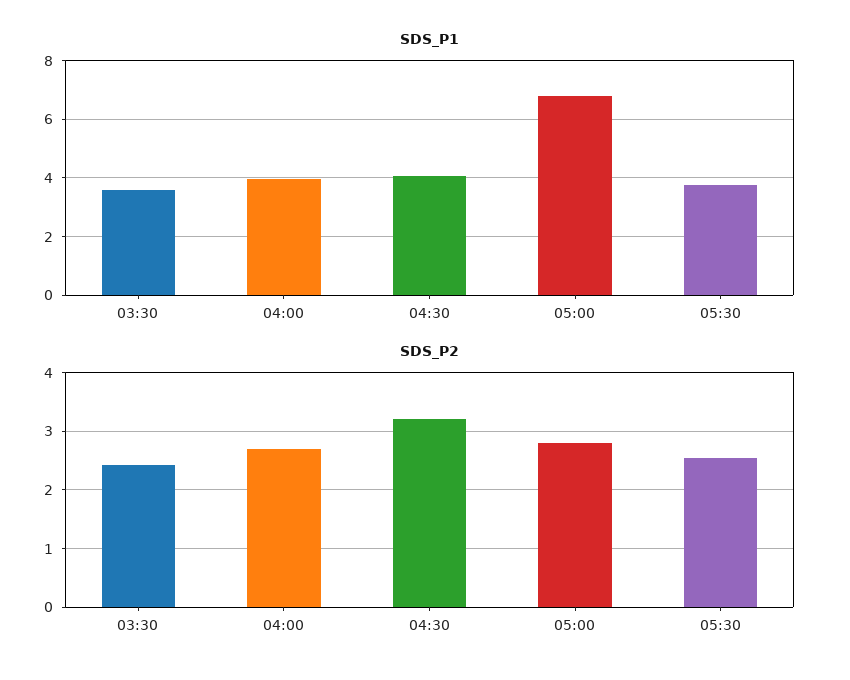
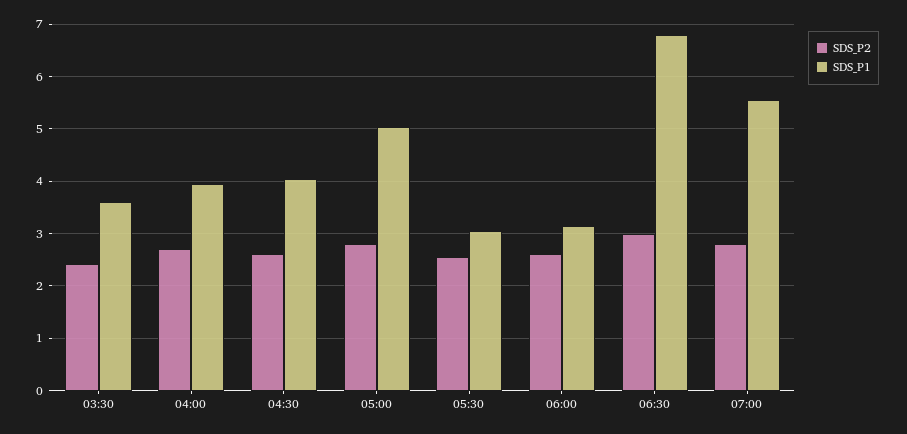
SDS_P1, 05:00: 6.75 -> 5
SDS_P1, 05:30: 3.75 -> 3
SDS_P2, 04:30: 3.2 -> 2.6
SDS_P2, 06:00: none -> 2.6
SDS_P1, 06:00: none -> 3.2
SDS_P2, 06:30: none -> 3
SDS_P1, 06:30: none -> 6.8
SDS_P2, 07:00: none -> 2.8
SDS_P1, 07:00: none -> 5.6

